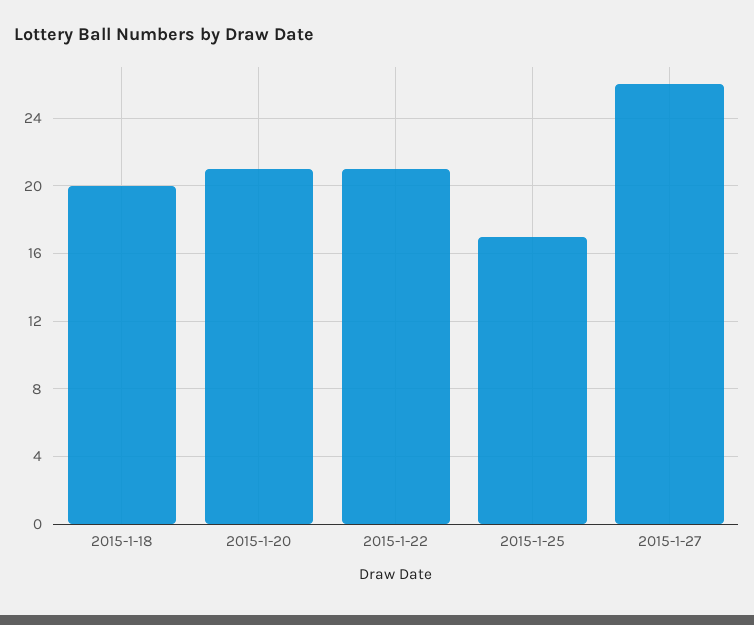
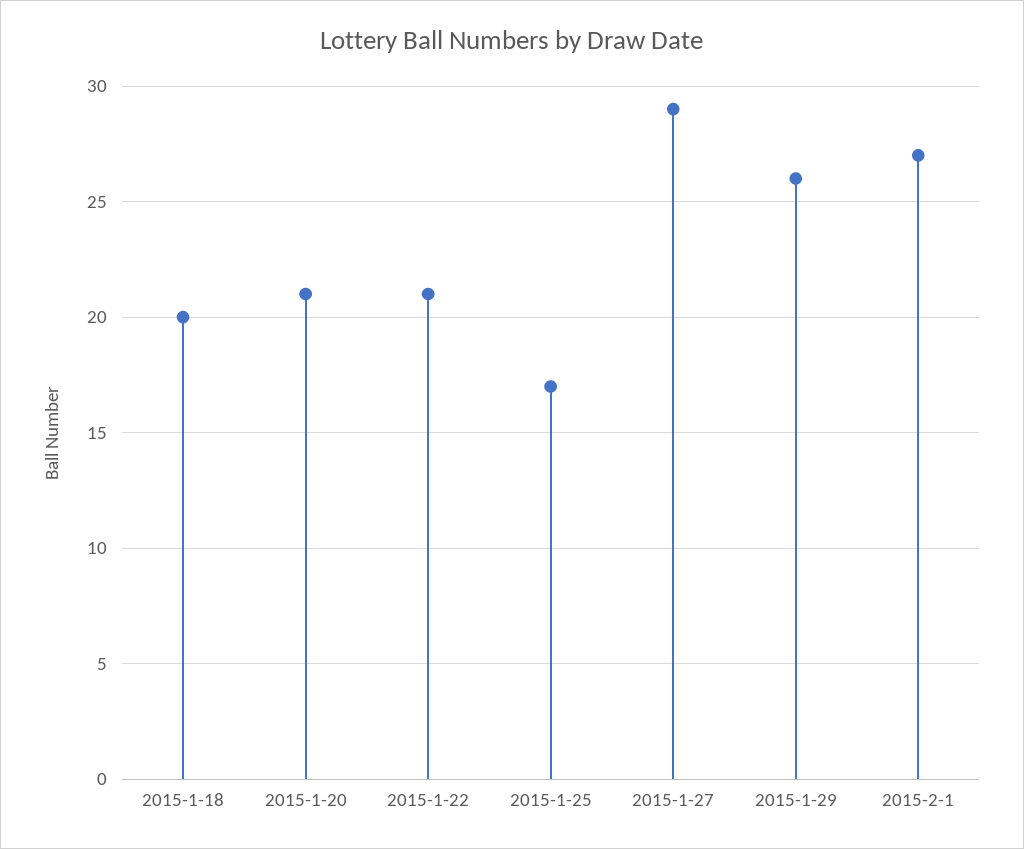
2015-1-27: 26 -> 29
2015-1-29: none -> 26
2015-2-1: none -> 27

